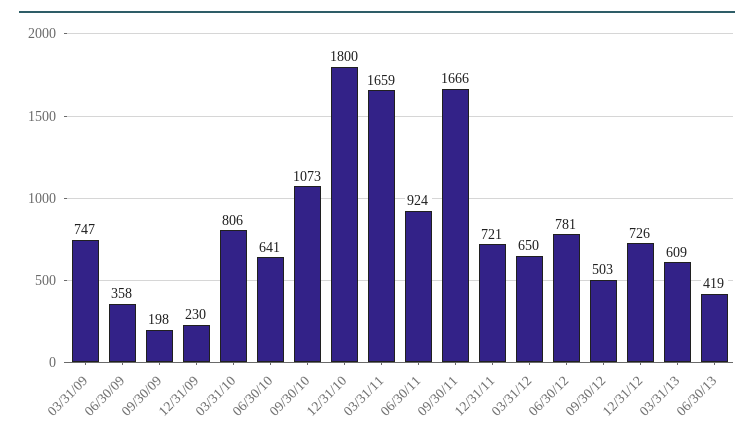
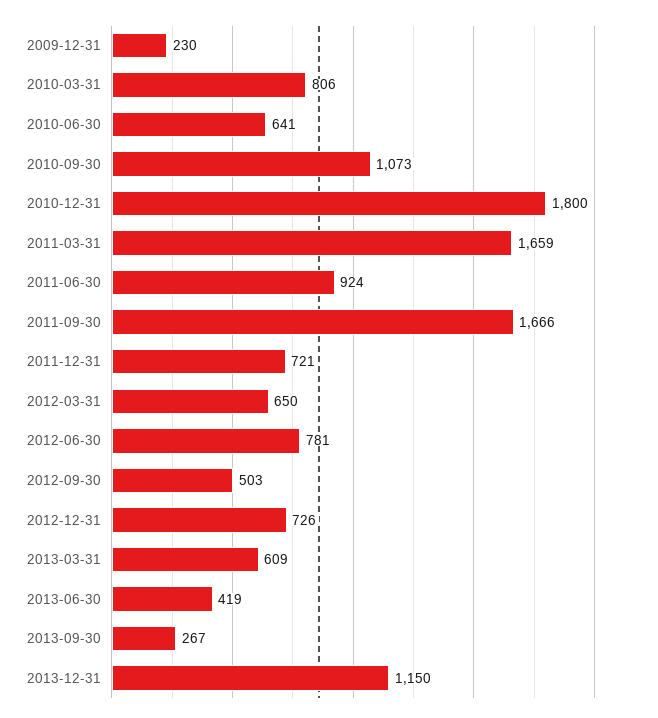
03/31/09: 747 -> none
06/30/09: 358 -> none
09/30/09: 198 -> none
2013-09-30: none -> 267
2013-12-31: none -> 1150

